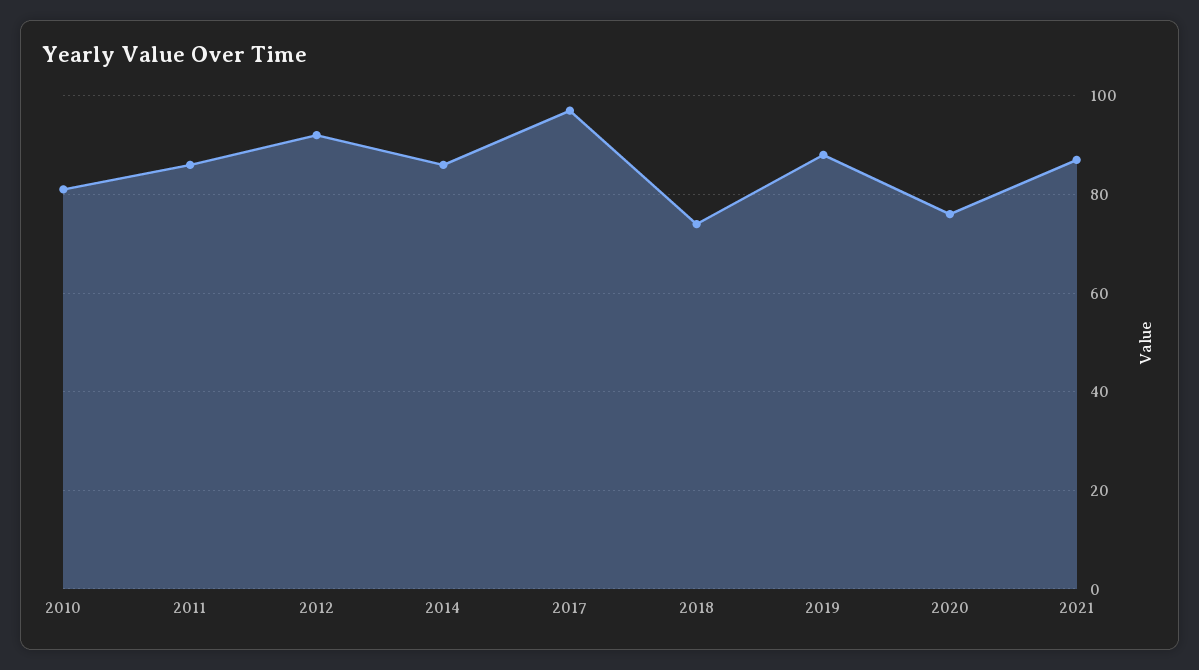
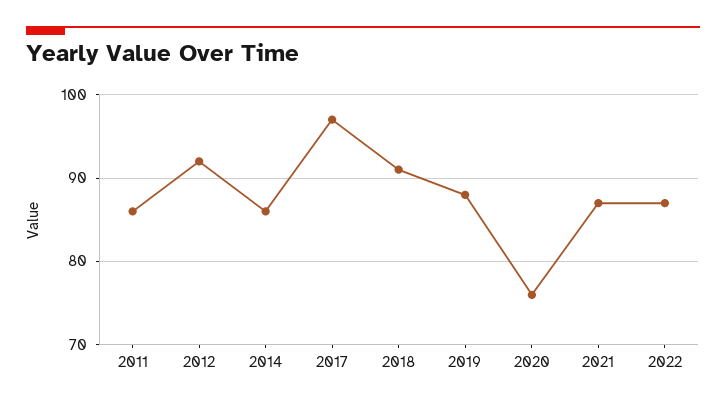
2010: 80 -> none
2018: 75 -> 91
2022: none -> 87

